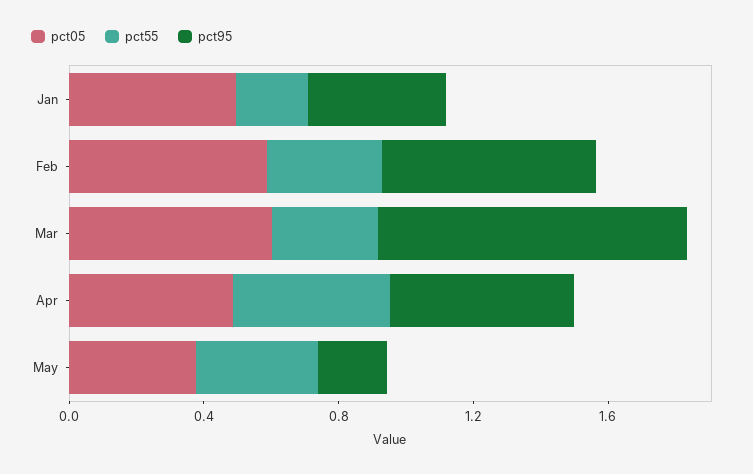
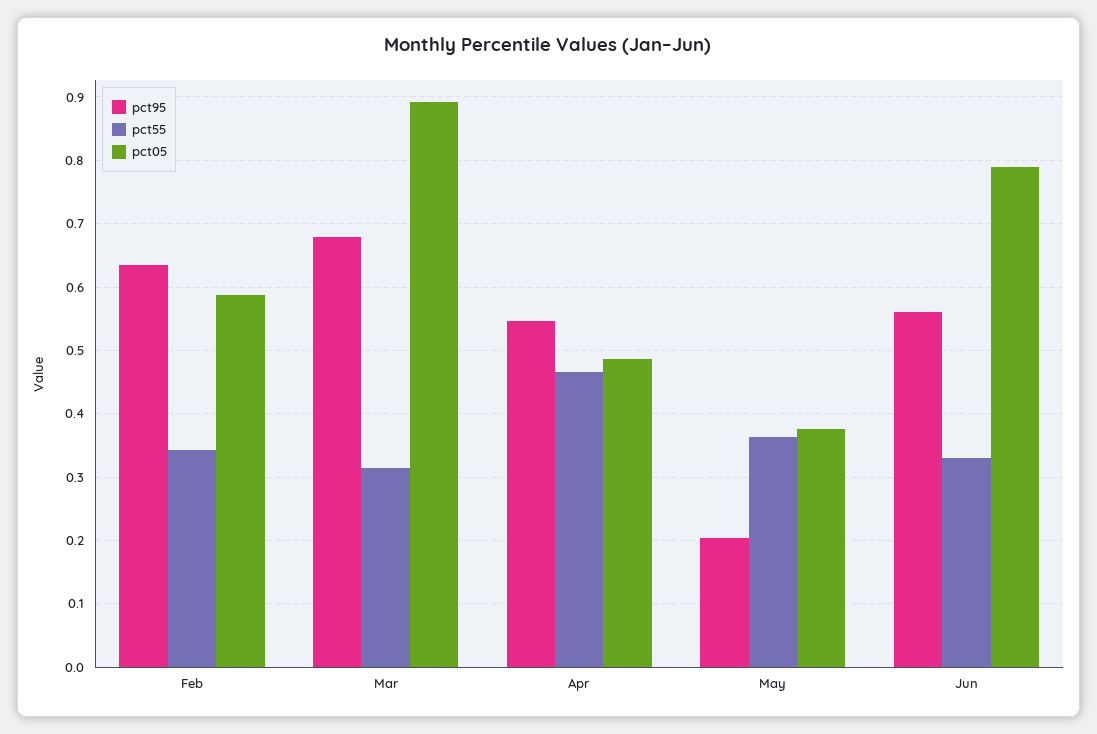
pct05, Jan: 0.5 -> none
pct55, Jan: 0.2 -> none
pct95, Jan: 0.4 -> none
pct05, Mar: 0.6 -> 0.89
pct95, Mar: 0.9 -> 0.68
pct95, Jun: none -> 0.56
pct55, Jun: none -> 0.33
pct05, Jun: none -> 0.79

